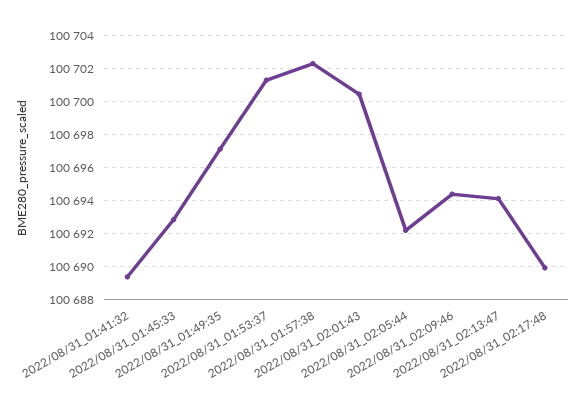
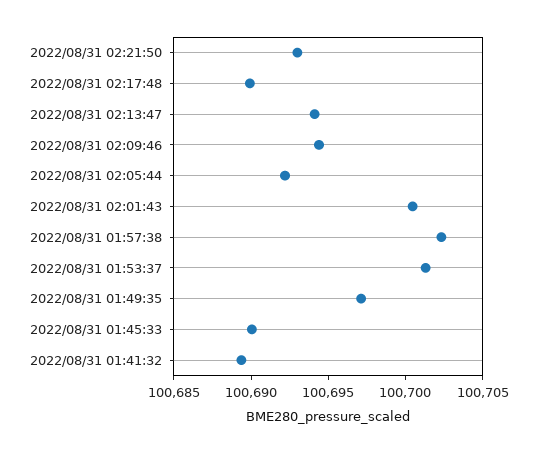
2022/08/31_01:45:33: 100693 -> 100690
2022/08/31 02:21:50: none -> 100693

